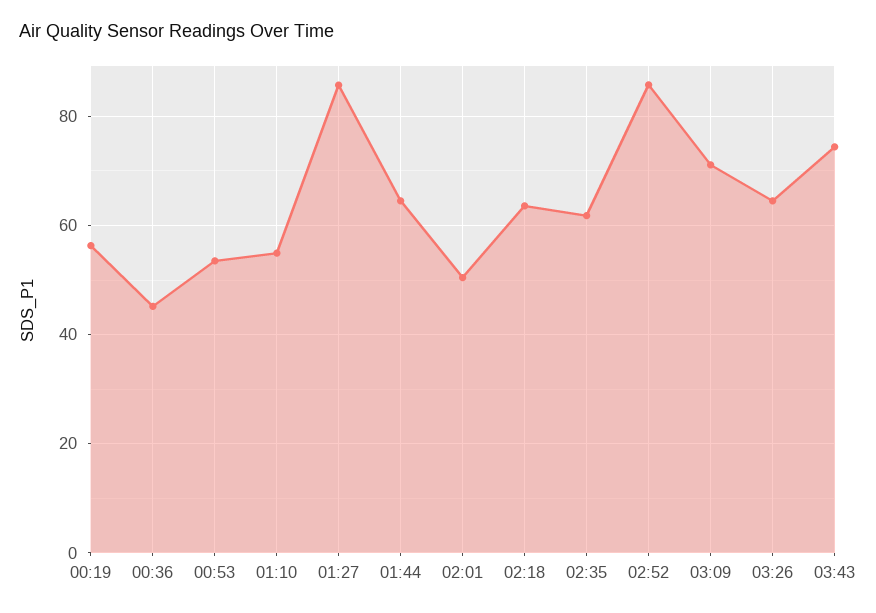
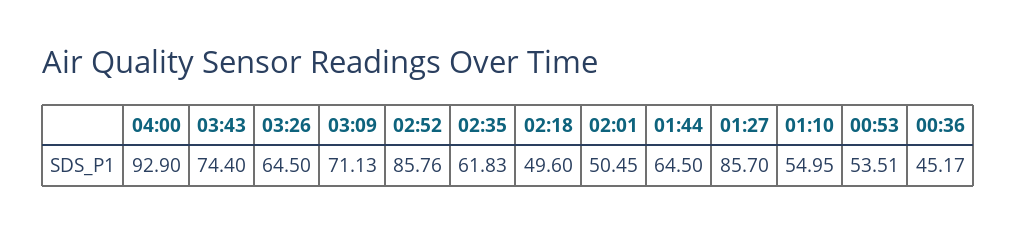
00:19: 56 -> none
02:18: 64 -> 49.6
04:00: none -> 92.9

